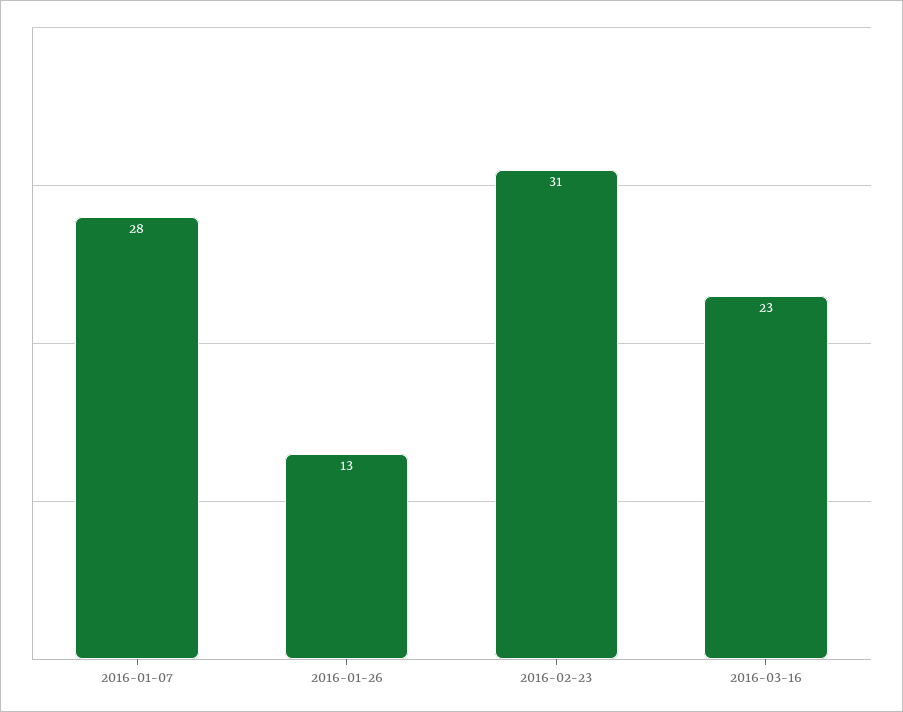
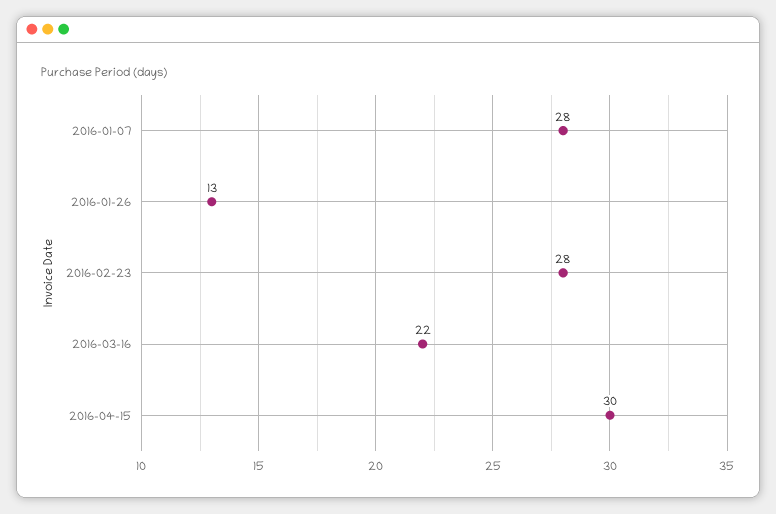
2016-02-23: 31 -> 28
2016-03-16: 23 -> 22
2016-04-15: none -> 30

